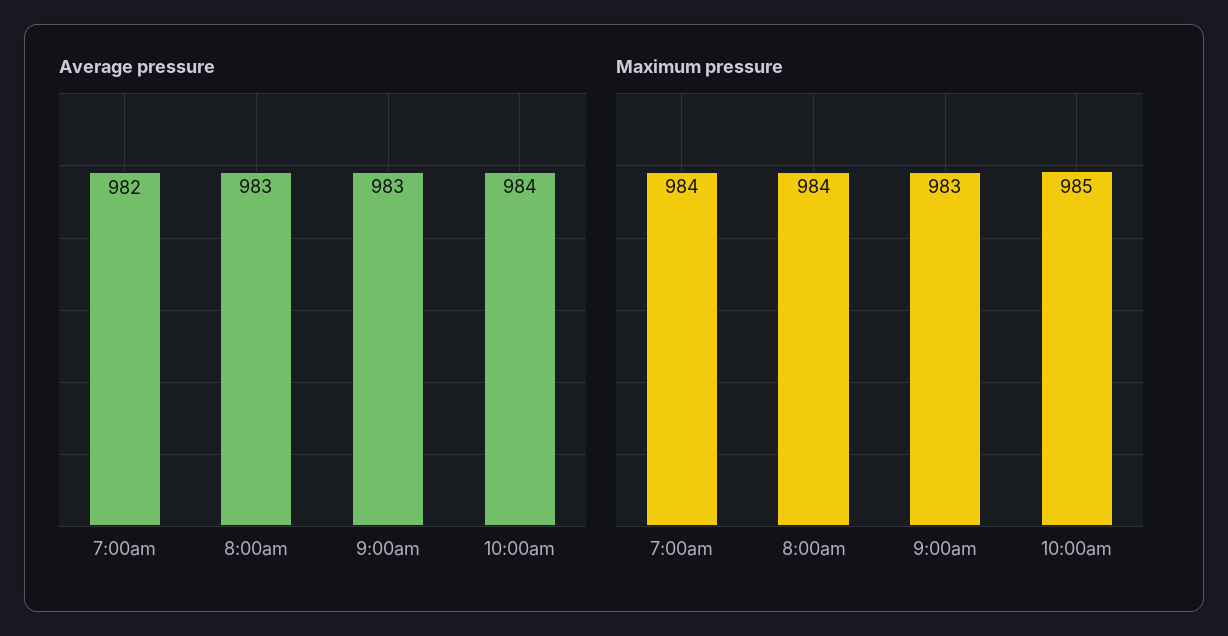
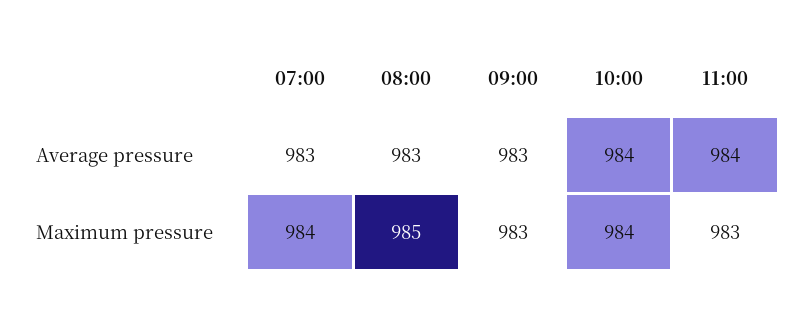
Average pressure, 7:00am: 982 -> 983
Maximum pressure, 8:00am: 984 -> 985
Maximum pressure, 10:00am: 985 -> 984
Average pressure, 11:00: none -> 984
Maximum pressure, 11:00: none -> 983

